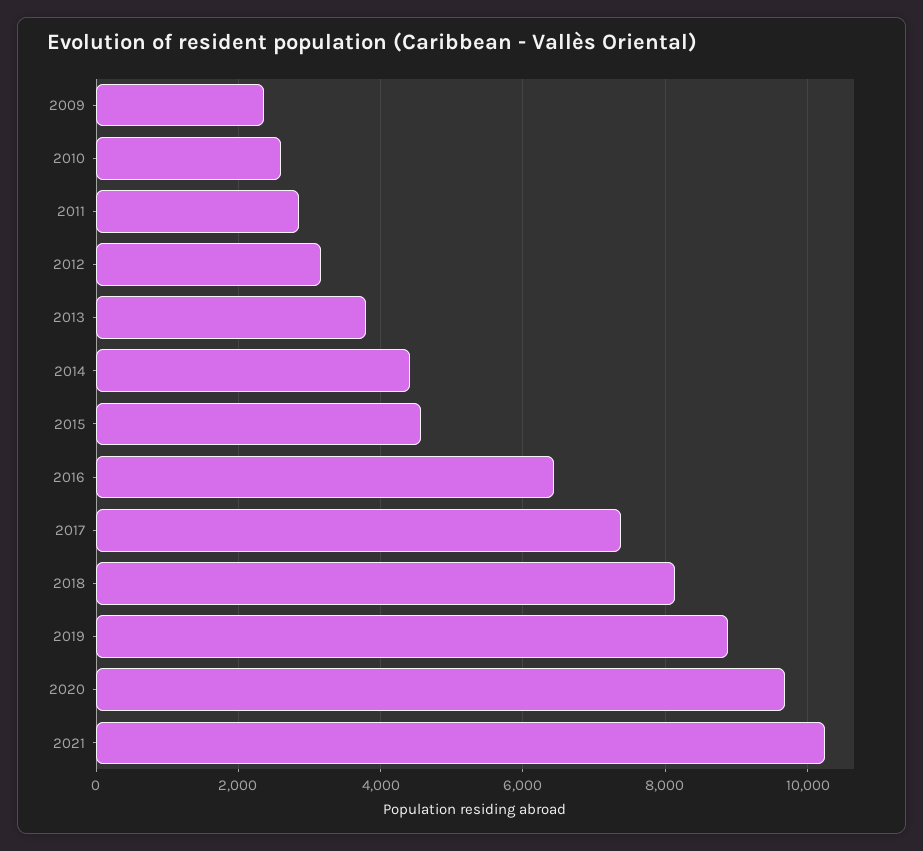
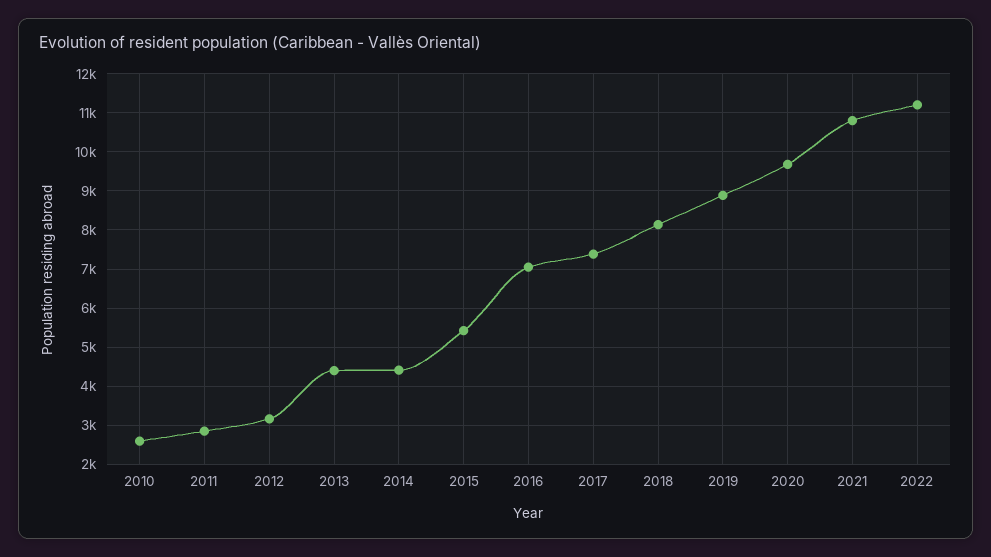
2009: 2400 -> none
2013: 3800 -> 4400
2015: 4600 -> 5400
2016: 6400 -> 7000
2021: 10200 -> 10800
2022: none -> 11200

